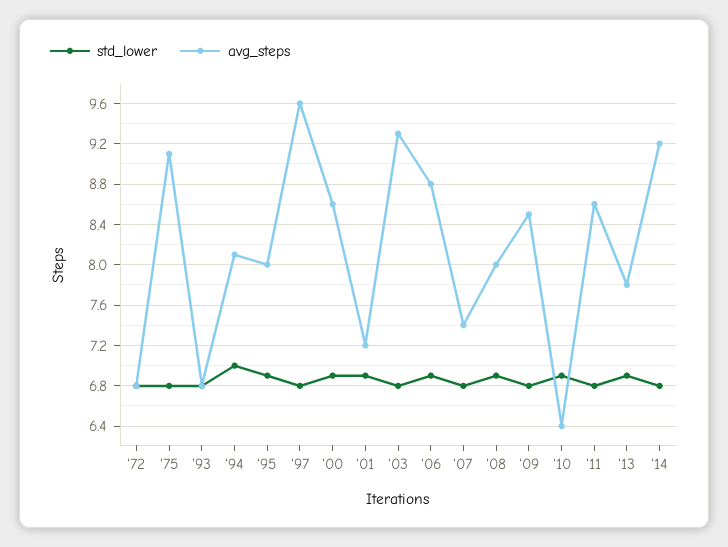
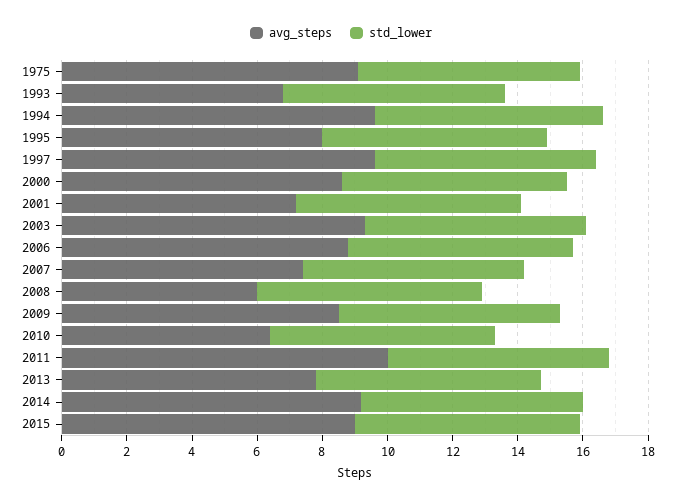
std_lower, '72: 6.8 -> none
avg_steps, '72: 6.8 -> none
avg_steps, '94: 8.1 -> 9.5
avg_steps, '08: 8 -> 6
avg_steps, '11: 8.6 -> 10
avg_steps, 2015: none -> 9
std_lower, 2015: none -> 7

